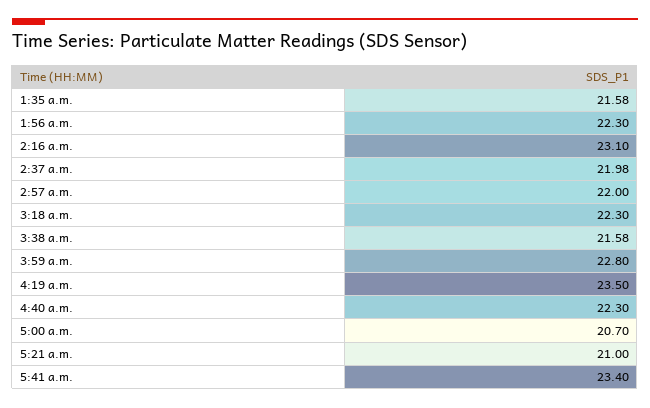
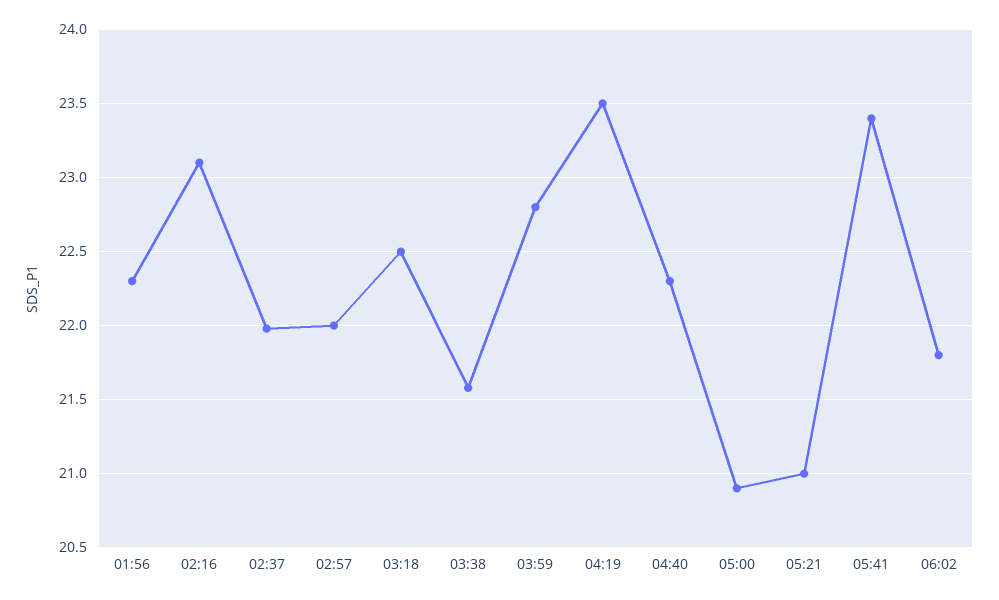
1:35 a.m.: 21.58 -> none
3:18 a.m.: 22.3 -> 22.5
5:00 a.m.: 20.7 -> 20.9
06:02: none -> 21.8

